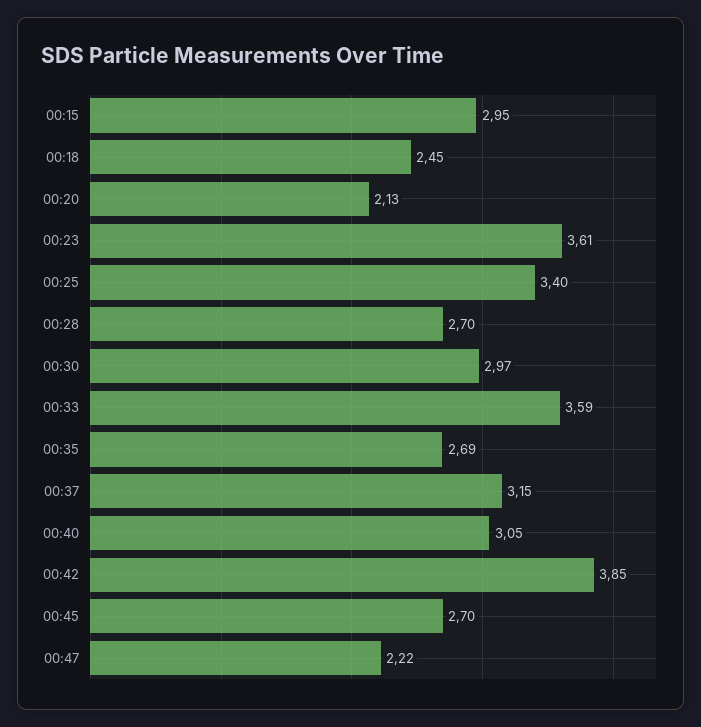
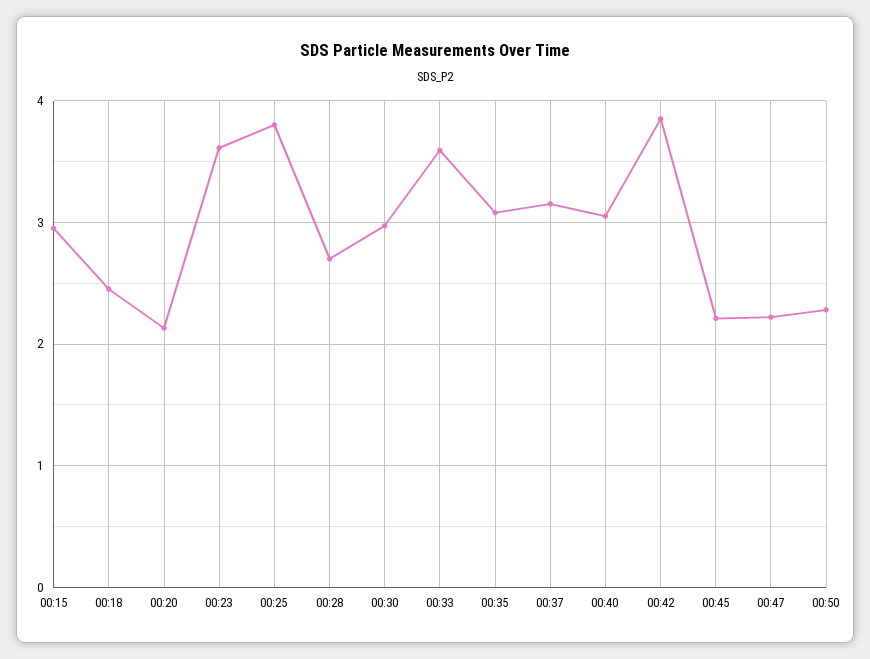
00:25: 3.4 -> 3.8
00:35: 2.69 -> 3.1
00:45: 2.7 -> 2.2
00:50: none -> 2.3

